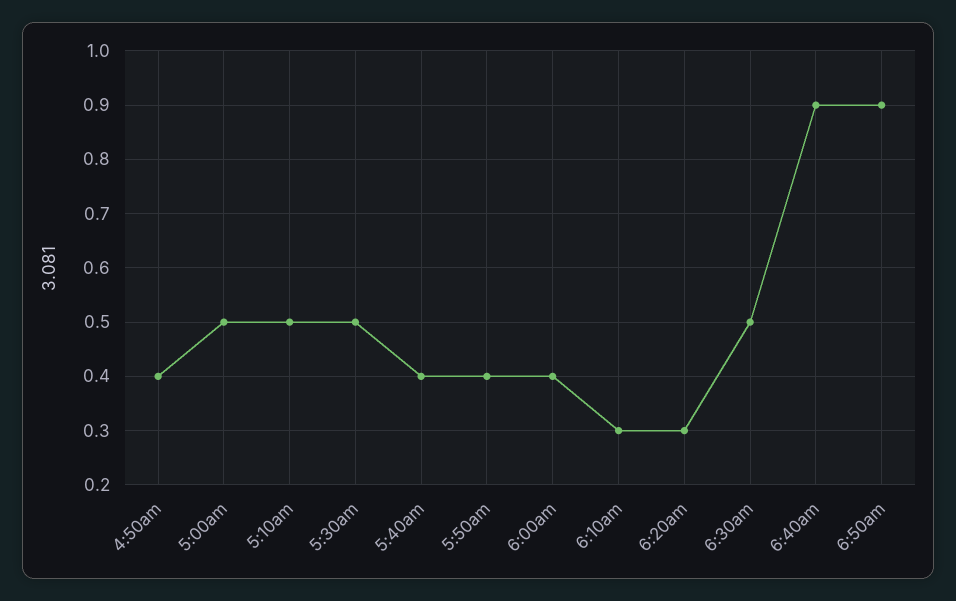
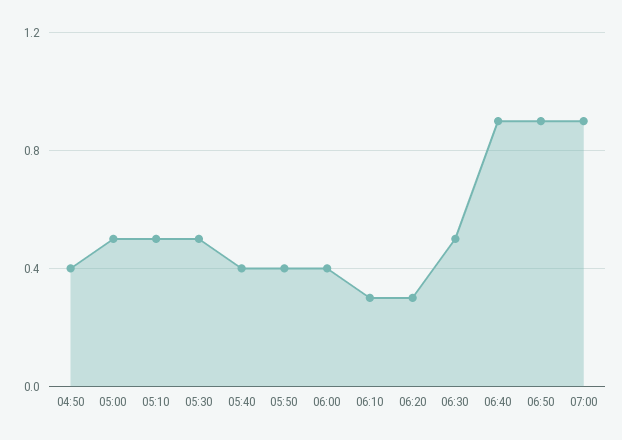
07:00: none -> 0.9

